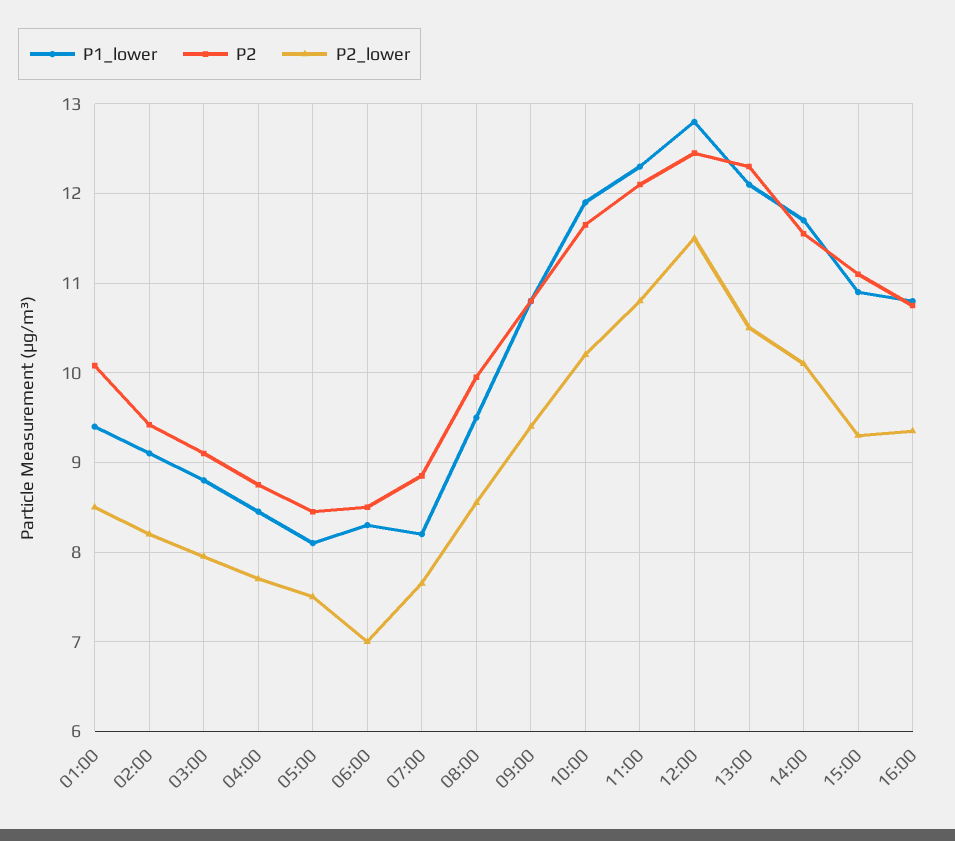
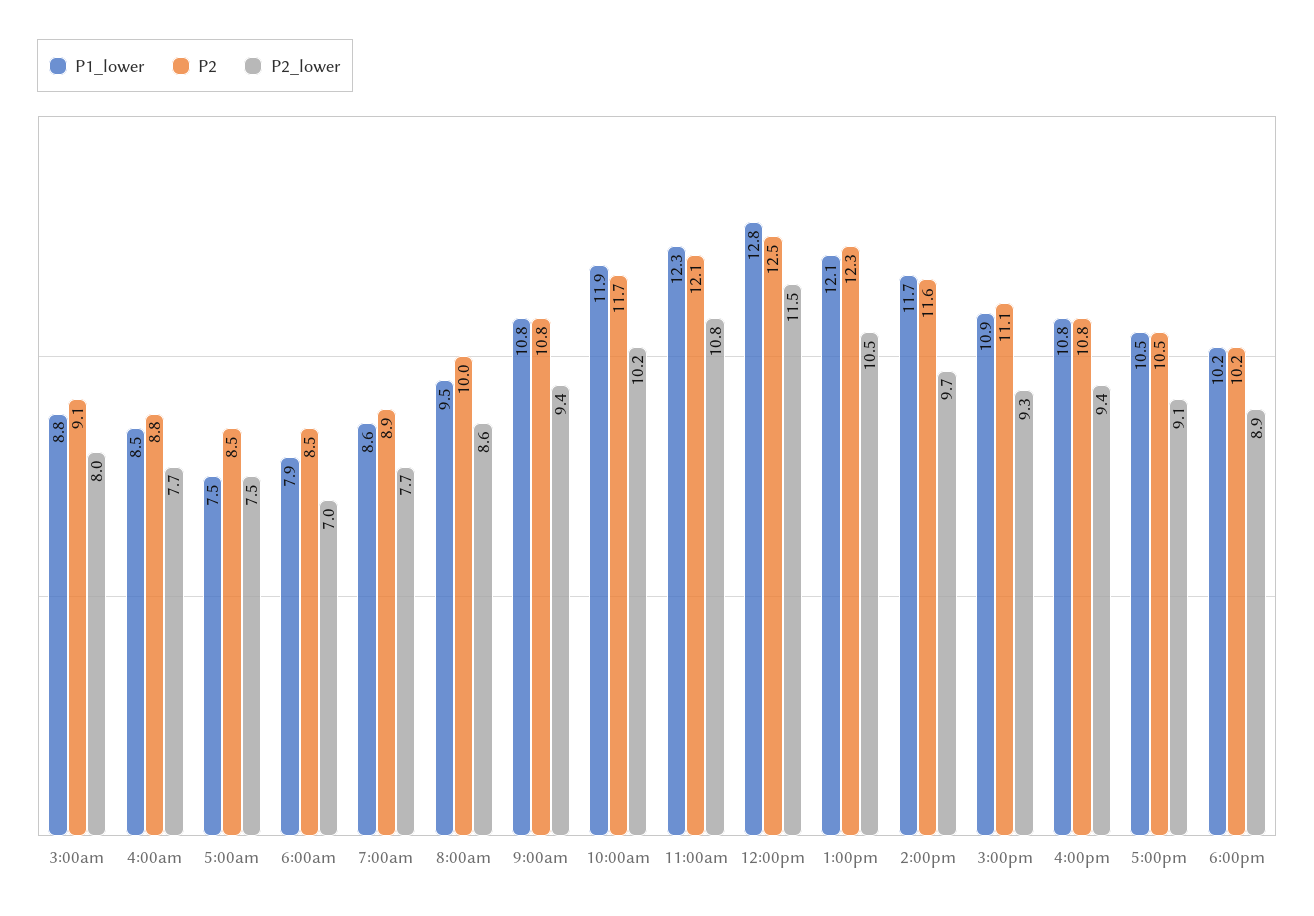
P1_lower, 01:00: 9.4 -> none
P2, 01:00: 10.1 -> none
P2_lower, 01:00: 8.5 -> none
P1_lower, 02:00: 9.1 -> none
P2, 02:00: 9.4 -> none
P2_lower, 02:00: 8.2 -> none
P1_lower, 05:00: 8.1 -> 7.5
P1_lower, 06:00: 8.3 -> 7.9
P1_lower, 07:00: 8.2 -> 8.6
P2_lower, 14:00: 10.1 -> 9.7
P1_lower, 5:00pm: none -> 10.5
P2, 5:00pm: none -> 10.5
P2_lower, 5:00pm: none -> 9.1
P1_lower, 6:00pm: none -> 10.2
P2, 6:00pm: none -> 10.2
P2_lower, 6:00pm: none -> 8.9

